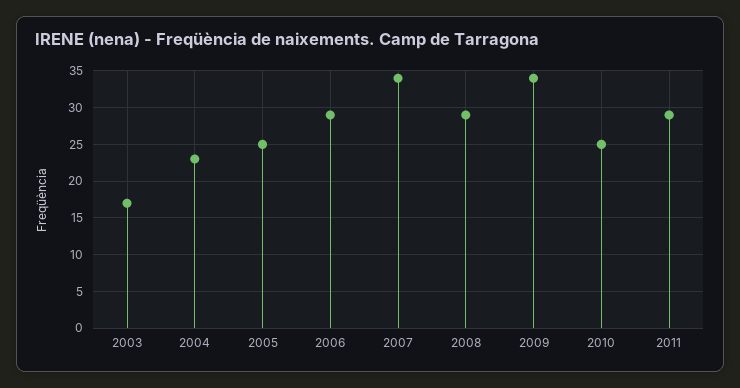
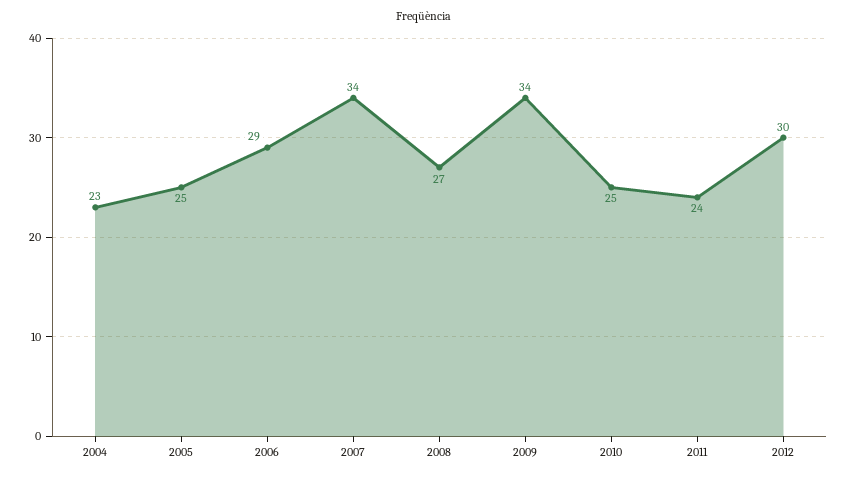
2003: 17 -> none
2008: 29 -> 27
2011: 29 -> 24
2012: none -> 30

